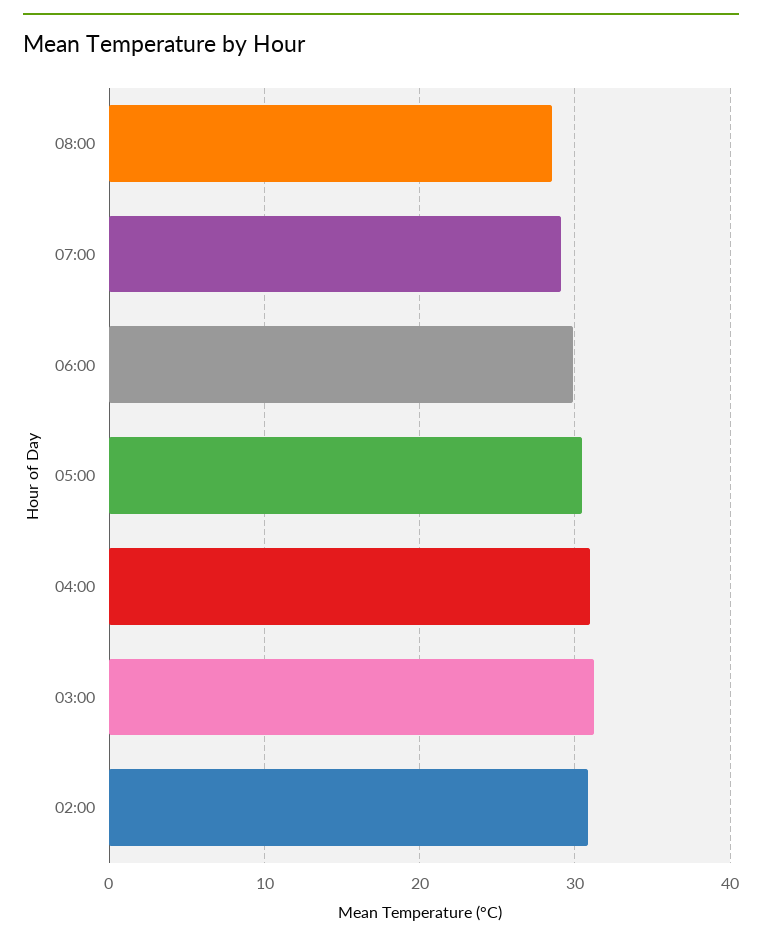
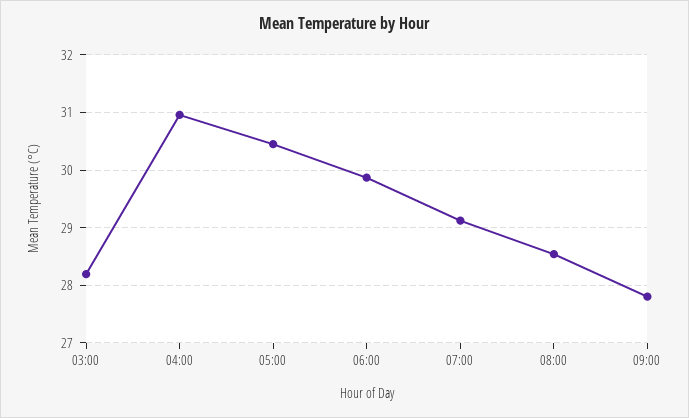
03:00: 31 -> 28.2
02:00: 31 -> none
09:00: none -> 27.8

